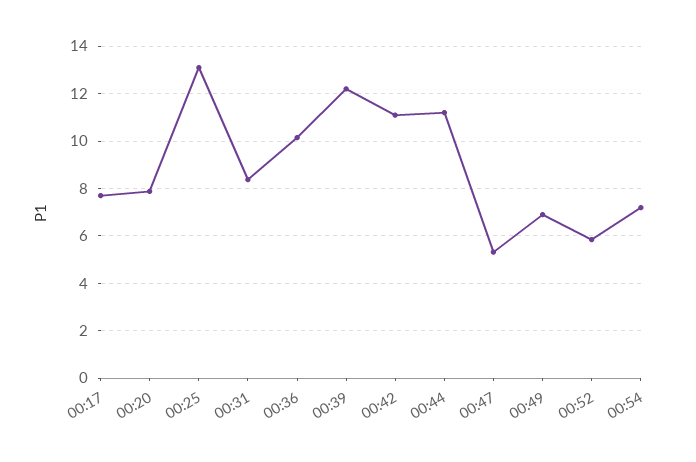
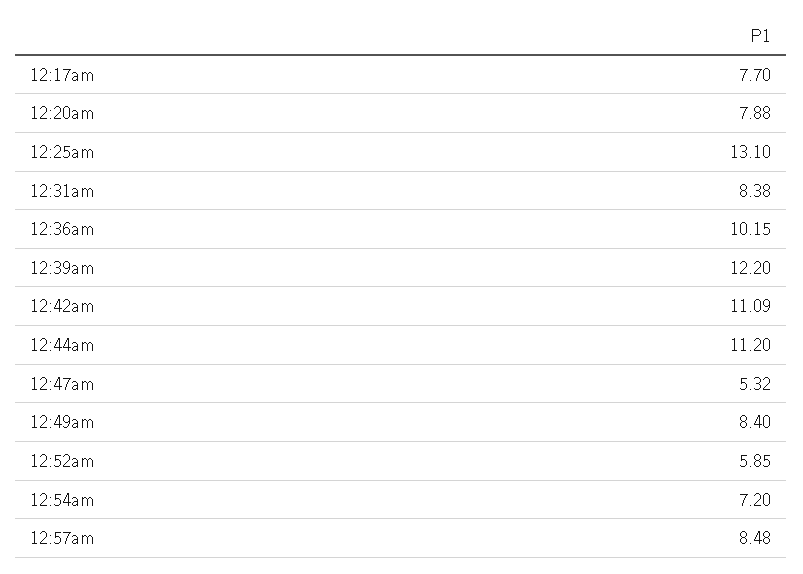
00:49: 7 -> 8.4
12:57am: none -> 8.48

